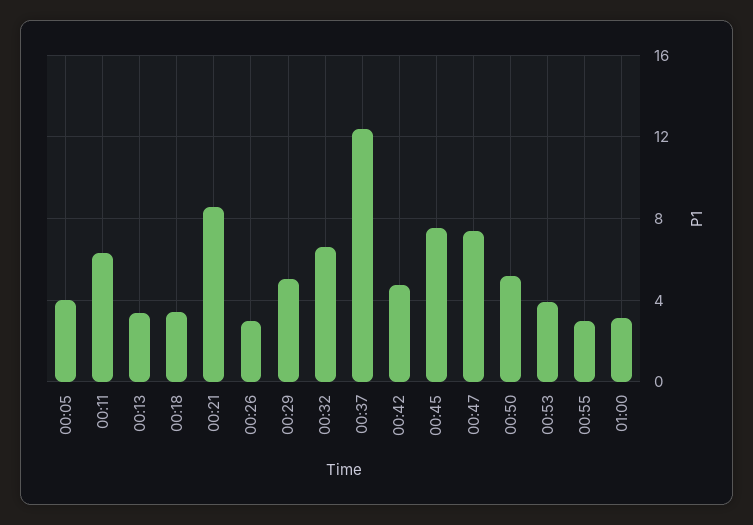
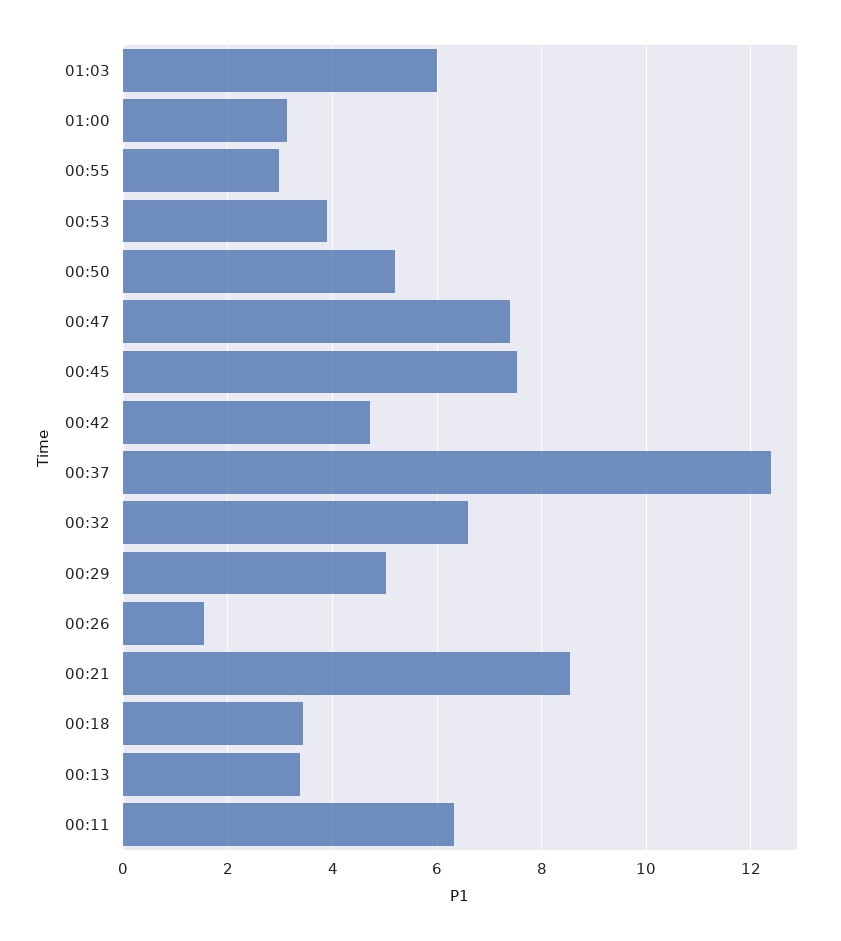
00:05: 4 -> none
00:26: 3 -> 1.6
01:03: none -> 6

